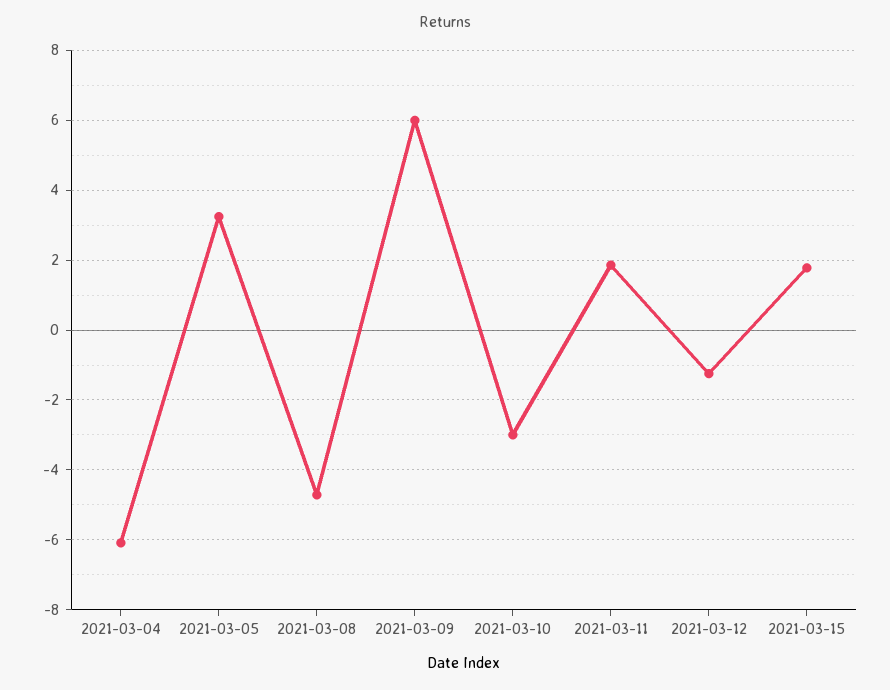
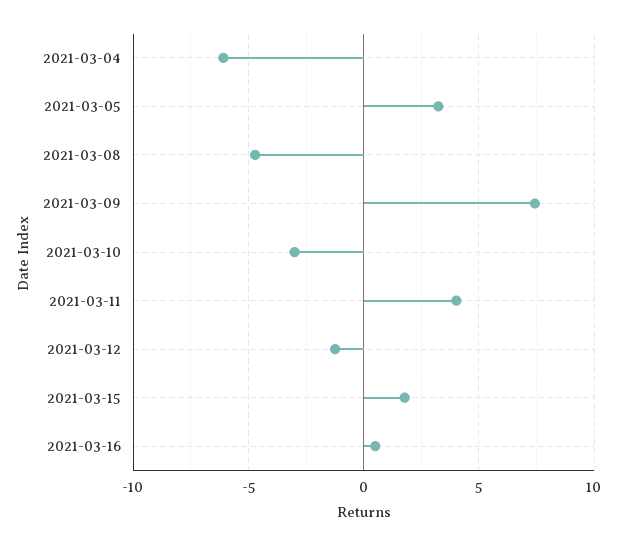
2021-03-09: 6 -> 7.5
2021-03-11: 1.8 -> 4
2021-03-16: none -> 0.5

